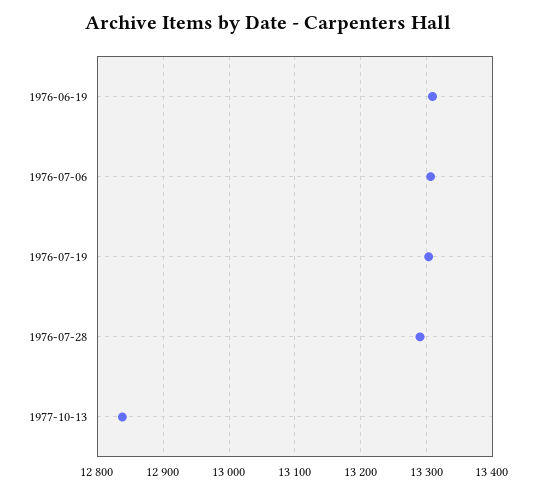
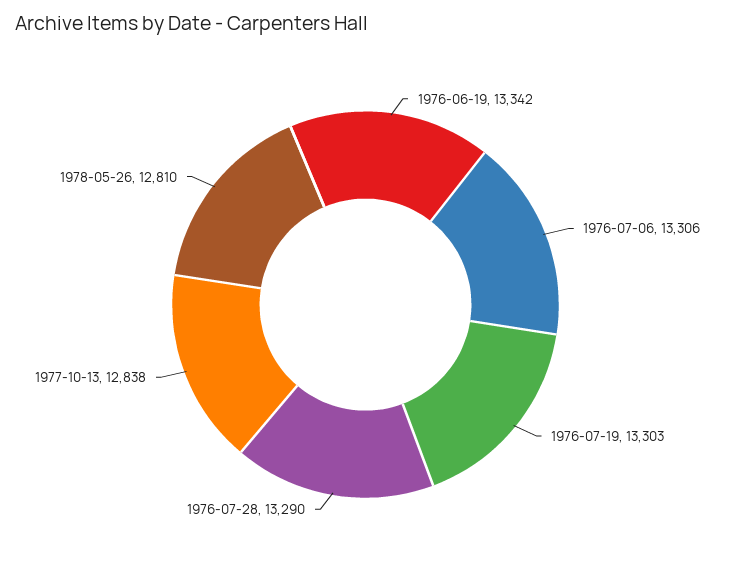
1976-06-19: 13310 -> 13342
1978-05-26: none -> 12810

